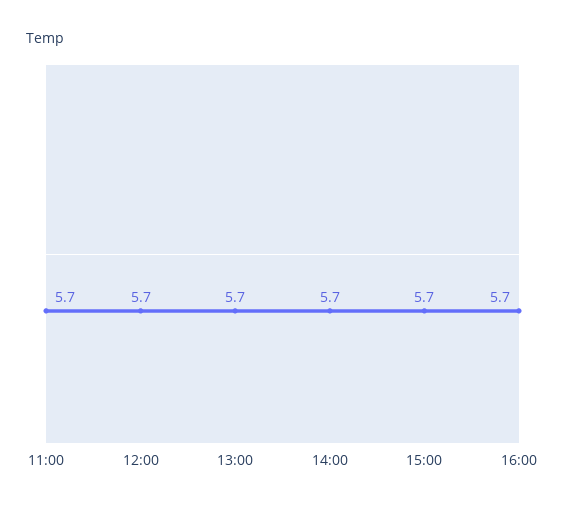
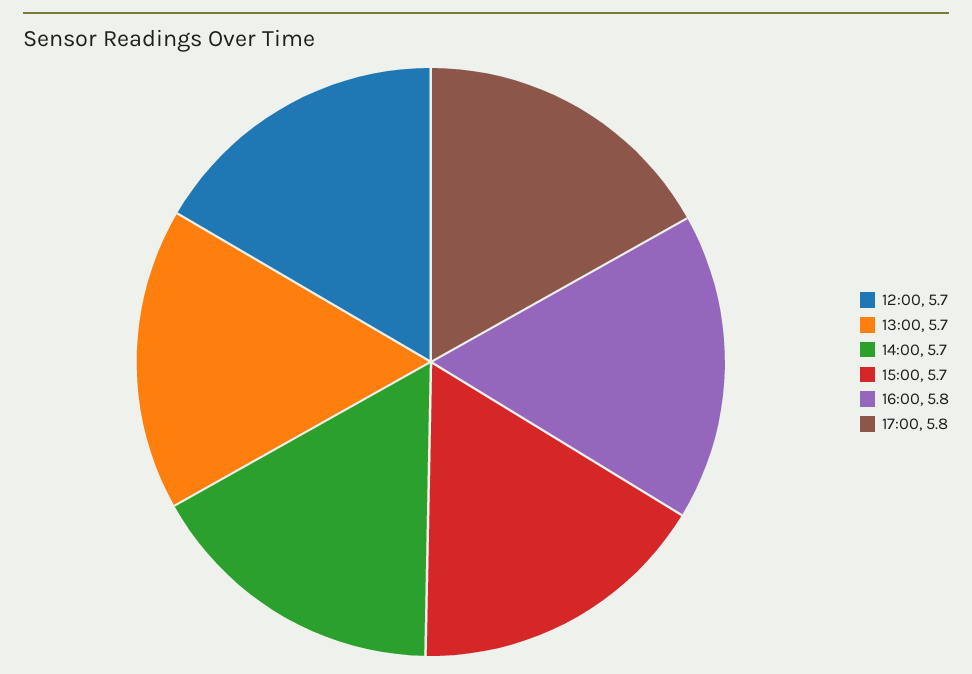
11:00: 5.7 -> none
16:00: 5.7 -> 5.8
17:00: none -> 5.8

